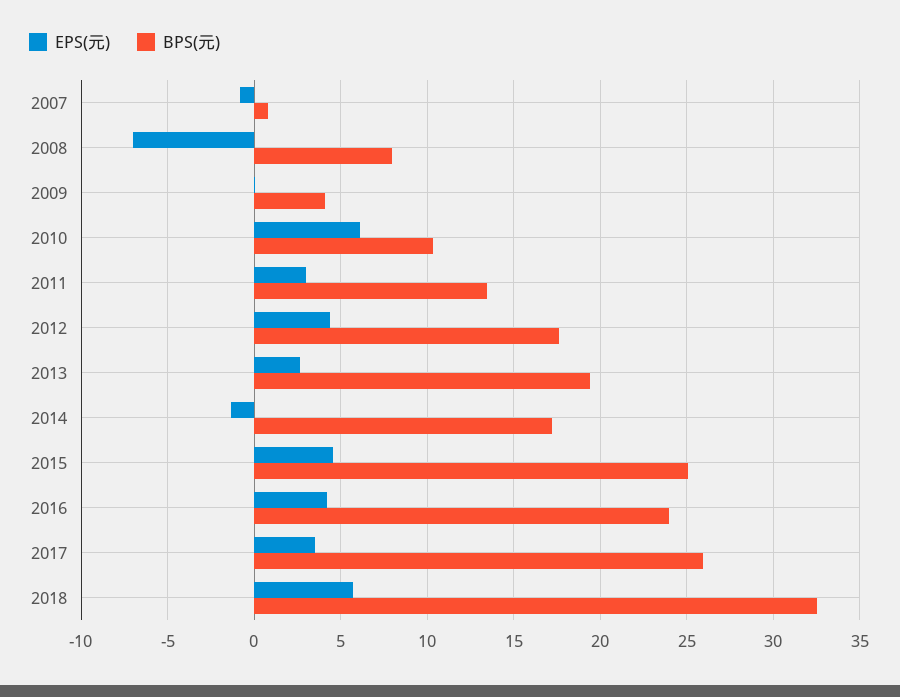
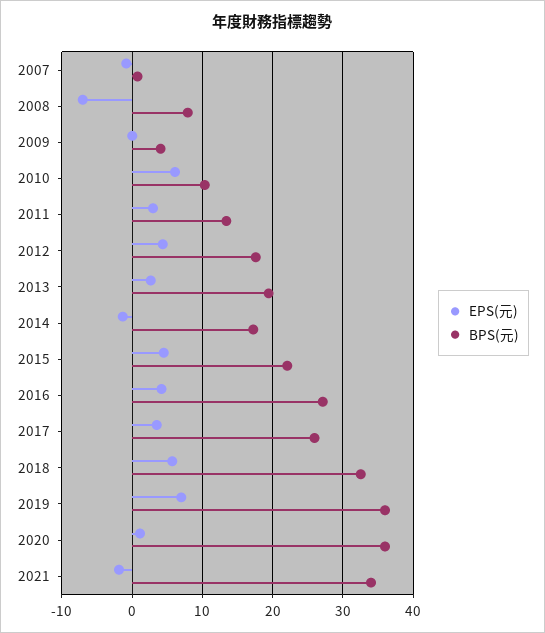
BPS(元), 2015: 25 -> 22
BPS(元), 2016: 24 -> 27
EPS(元), 2019: none -> 7
BPS(元), 2019: none -> 36
EPS(元), 2020: none -> 1
BPS(元), 2020: none -> 36
EPS(元), 2021: none -> -2
BPS(元), 2021: none -> 34

